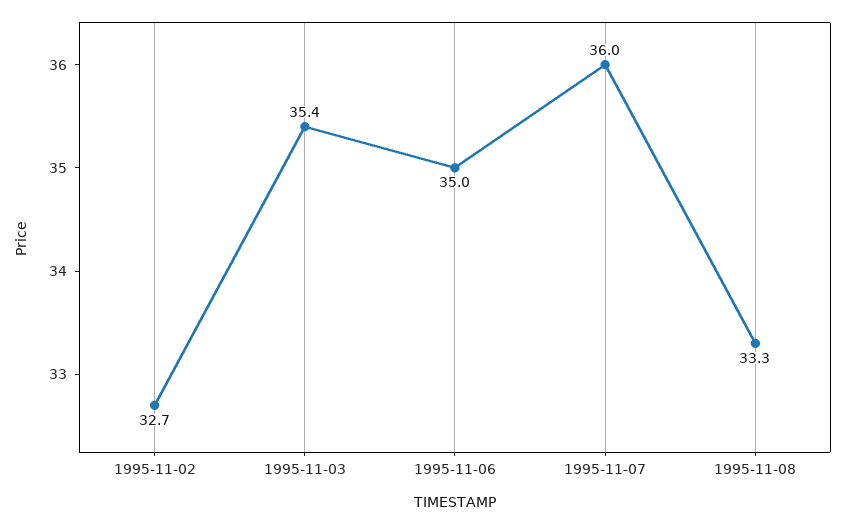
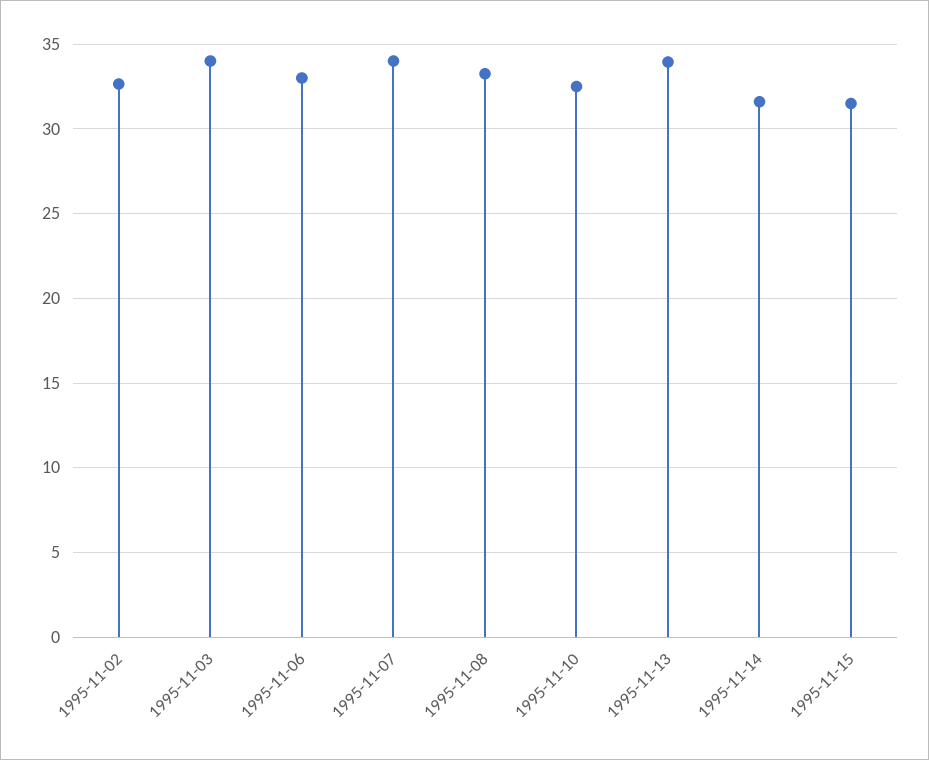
1995-11-03: 35.4 -> 34
1995-11-06: 35 -> 33
1995-11-07: 36 -> 34
1995-11-10: none -> 32.5
1995-11-13: none -> 34
1995-11-14: none -> 31.5
1995-11-15: none -> 31.5

